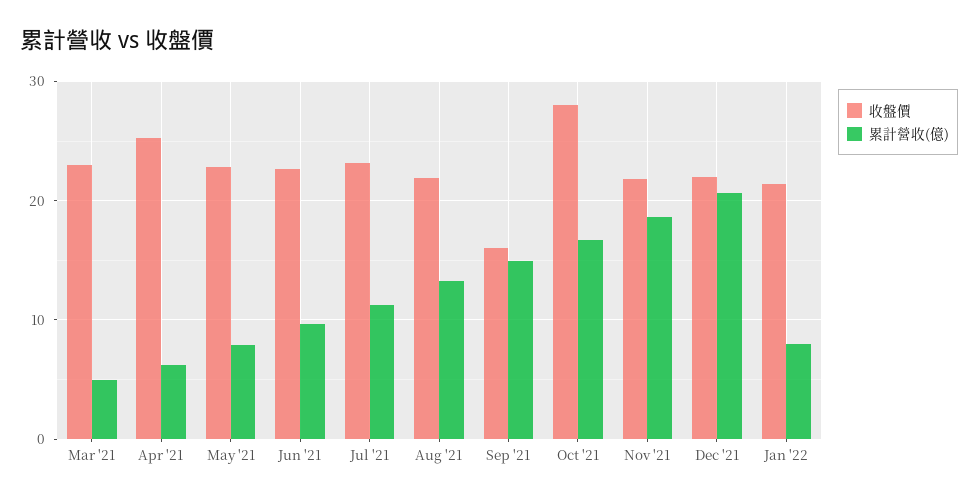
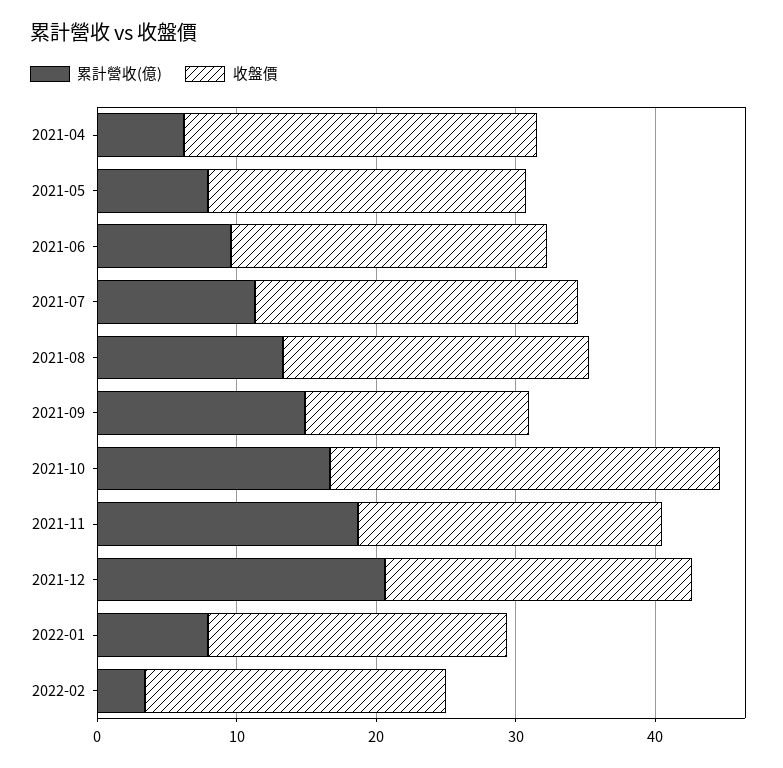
收盤價, Mar '21: 23 -> none
累計營收(億), Mar '21: 5 -> none
累計營收(億), 2022-02: none -> 4
收盤價, 2022-02: none -> 22

